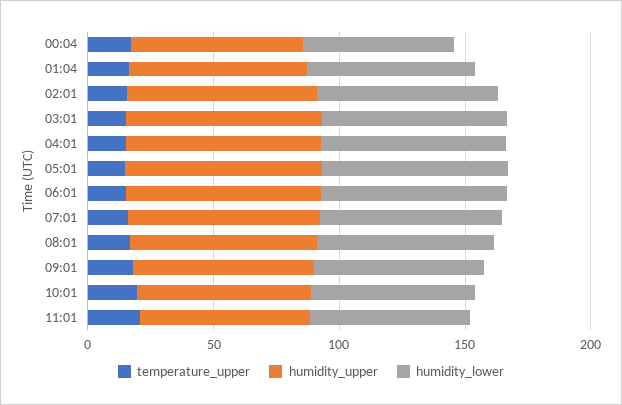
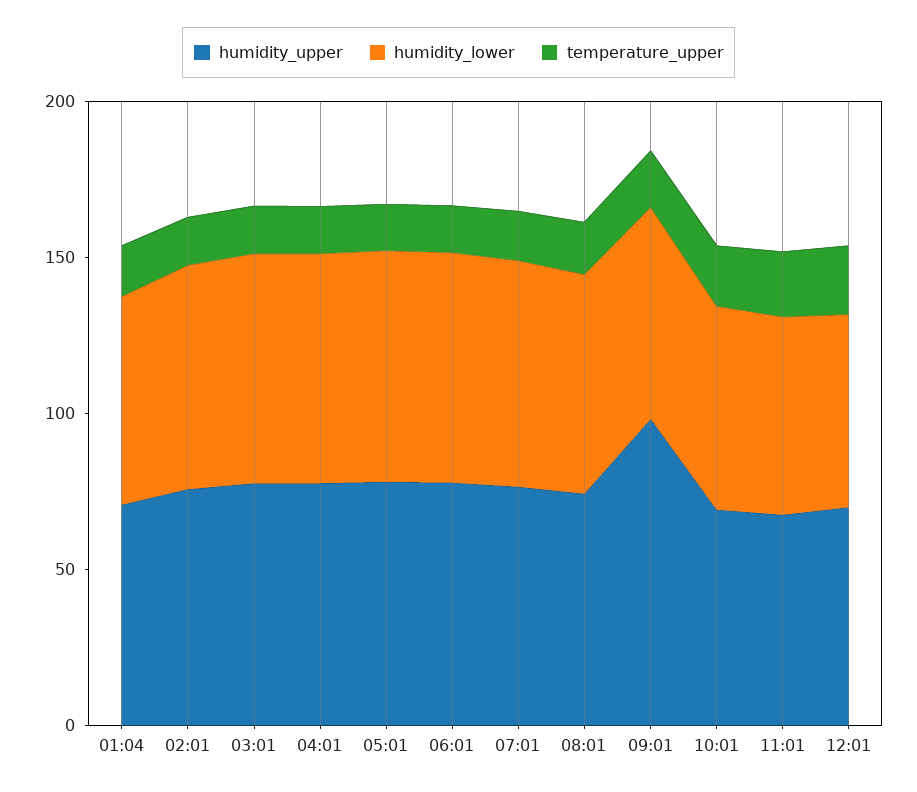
temperature_upper, 00:04: 20 -> none
humidity_upper, 00:04: 70 -> none
humidity_lower, 00:04: 60 -> none
humidity_upper, 09:01: 70 -> 100
humidity_upper, 12:01: none -> 70
humidity_lower, 12:01: none -> 60
temperature_upper, 12:01: none -> 20

